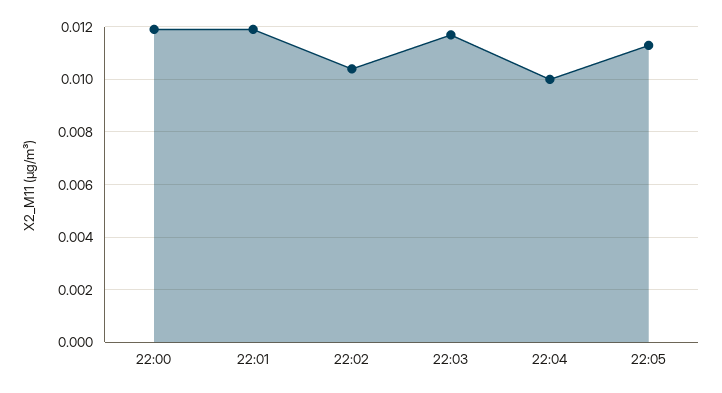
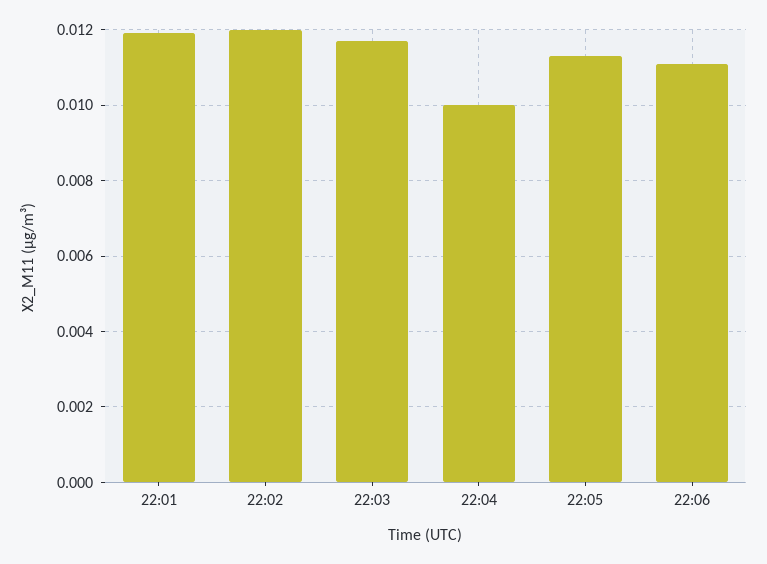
22:00: 0.012 -> none
22:02: 0.0105 -> 0.012
22:06: none -> 0.011

